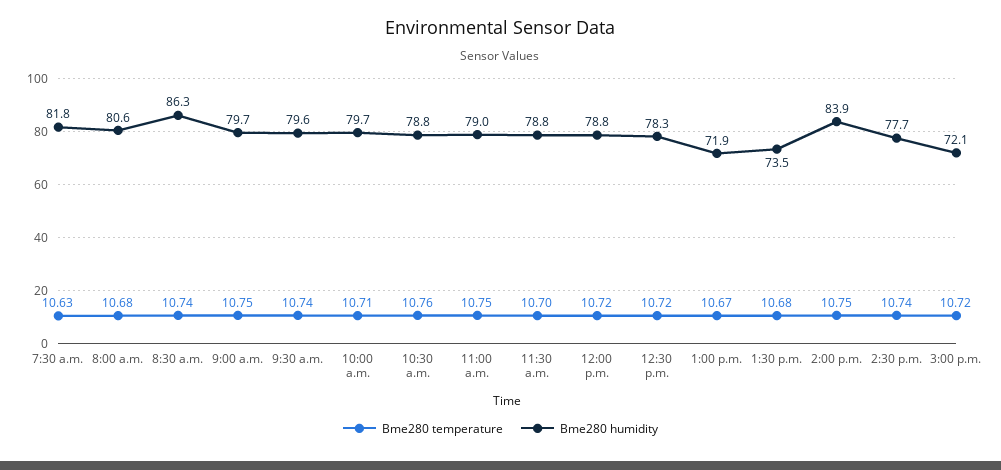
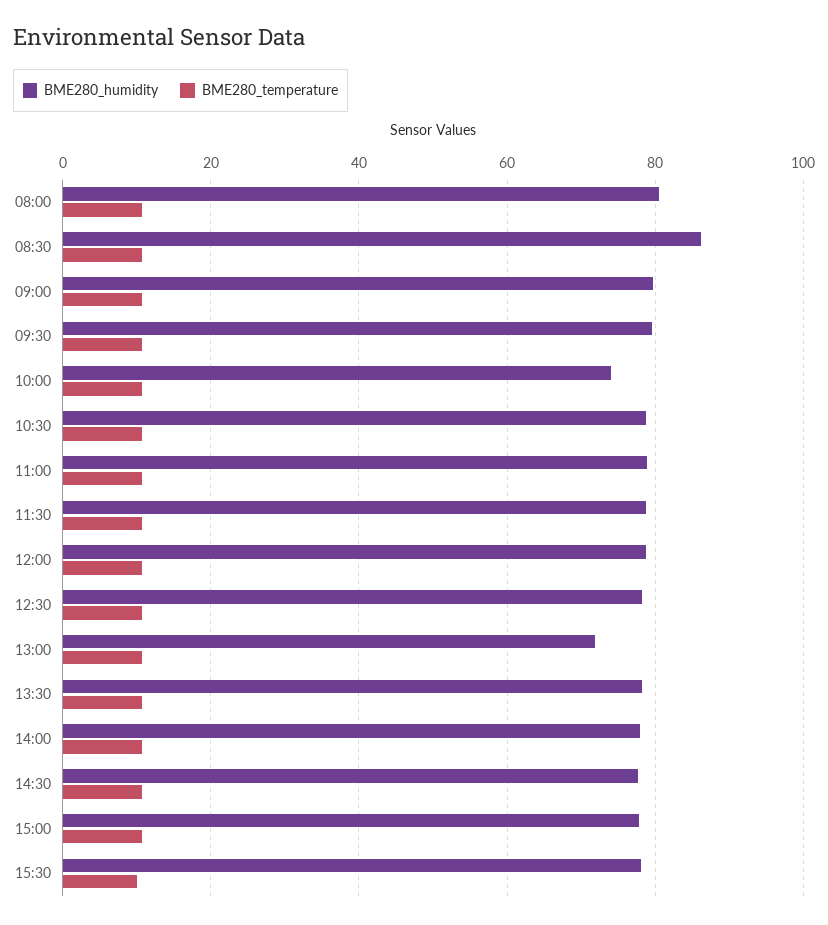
Bme280 temperature, 7:30 a.m.: 10.63 -> none
Bme280 humidity, 7:30 a.m.: 81.8 -> none
Bme280 humidity, 10:00 a.m.: 79.7 -> 74
Bme280 humidity, 1:30 p.m.: 73.5 -> 78
Bme280 humidity, 2:00 p.m.: 83.9 -> 78
Bme280 humidity, 3:00 p.m.: 72.1 -> 78
Bme280 humidity, 15:30: none -> 78
Bme280 temperature, 15:30: none -> 10

